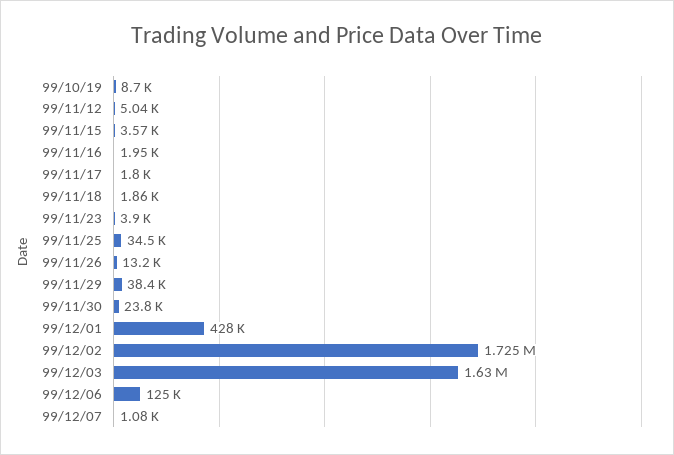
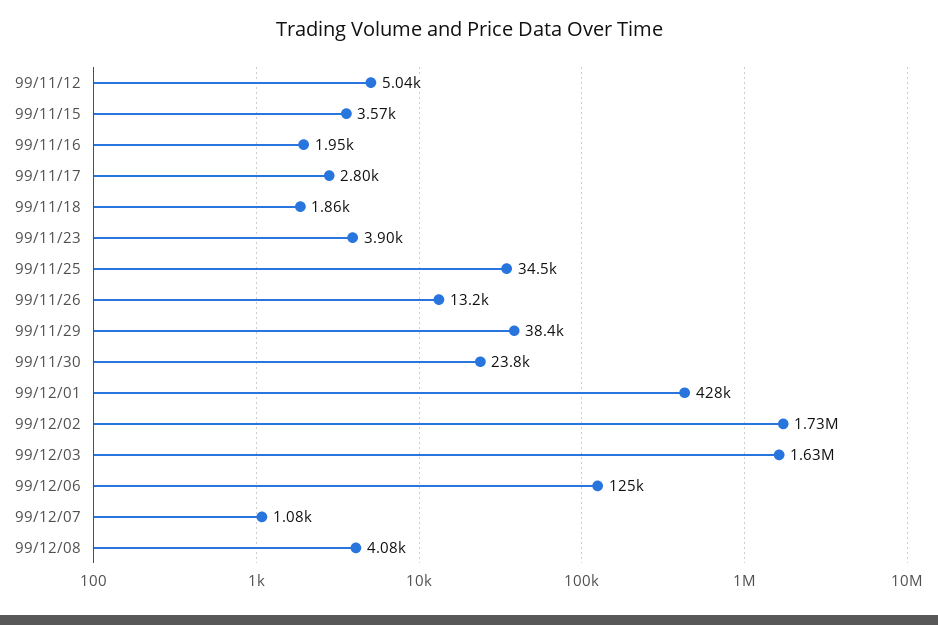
99/10/19: 8700 -> none
99/11/17: 1800 -> 2800
99/12/08: none -> 4080

